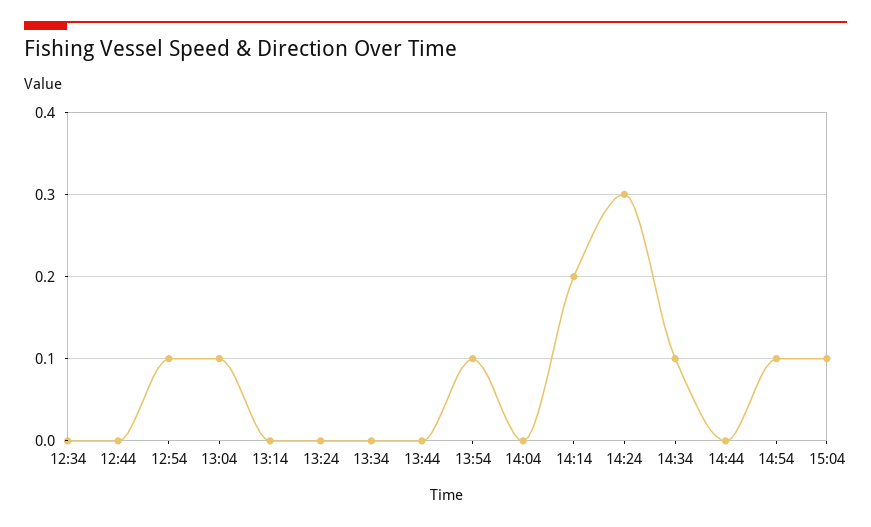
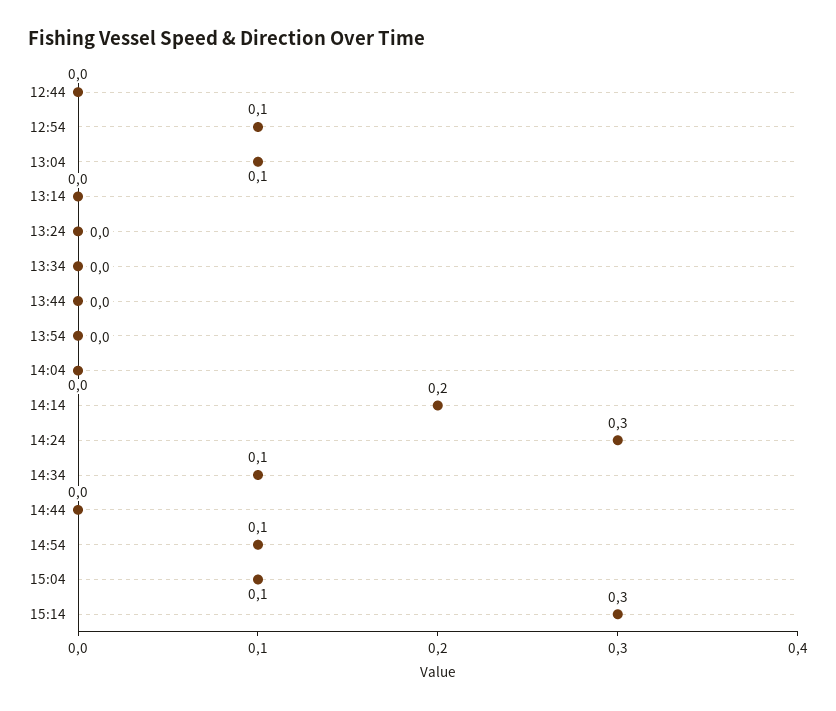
12:34: 0 -> none
13:54: 0.1 -> 0
15:14: none -> 0.3

